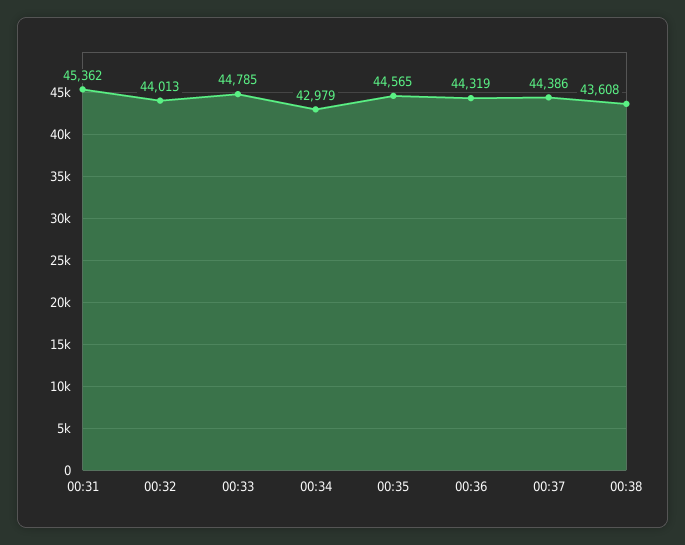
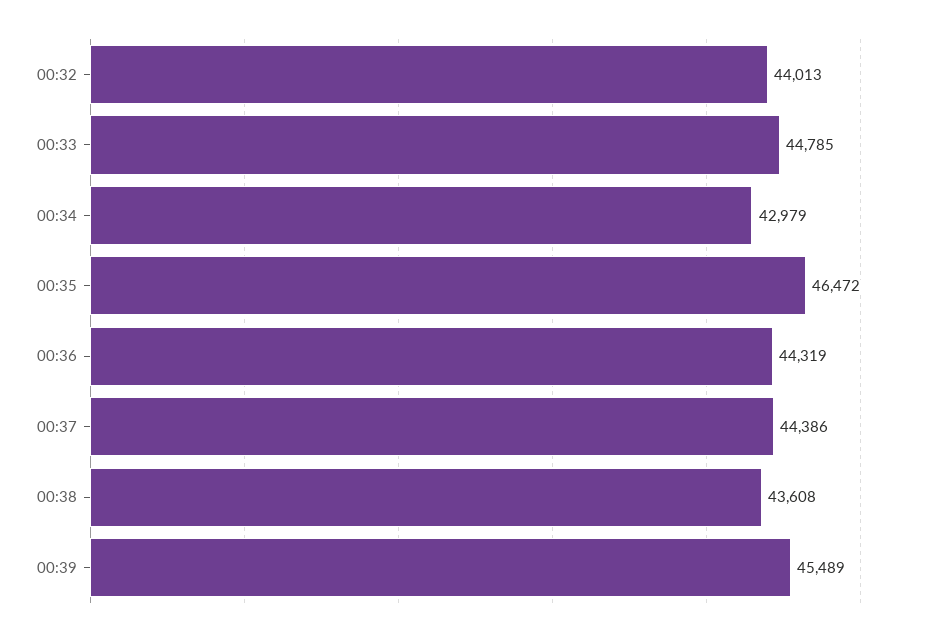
00:31: 45362 -> none
00:35: 44565 -> 46472
00:39: none -> 45489

